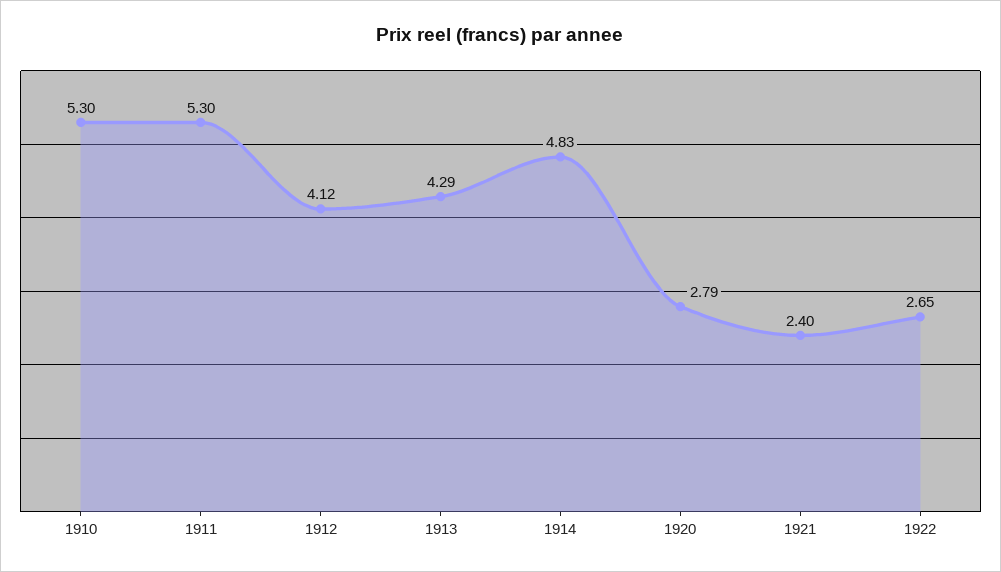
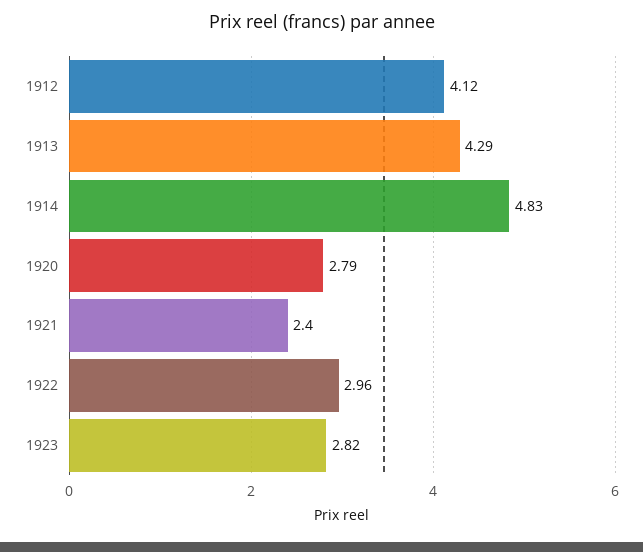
1910: 5.3 -> none
1911: 5.3 -> none
1922: 2.65 -> 2.96
1923: none -> 2.82

